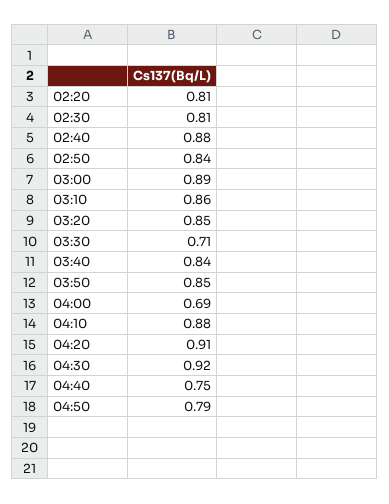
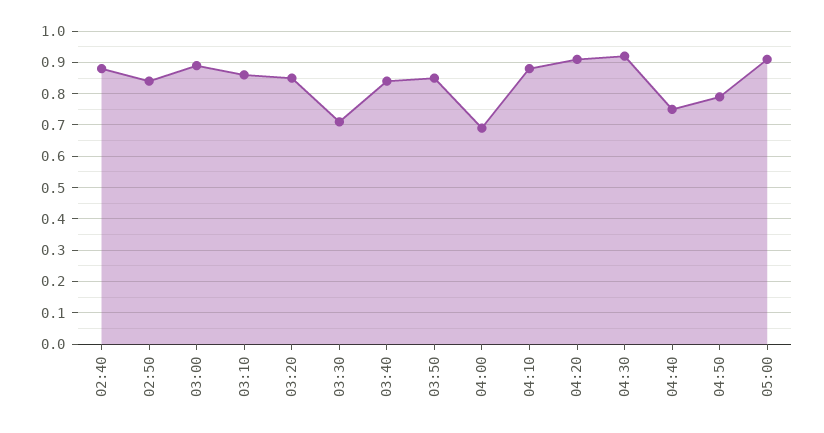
02:20: 0.81 -> none
02:30: 0.81 -> none
05:00: none -> 0.9

